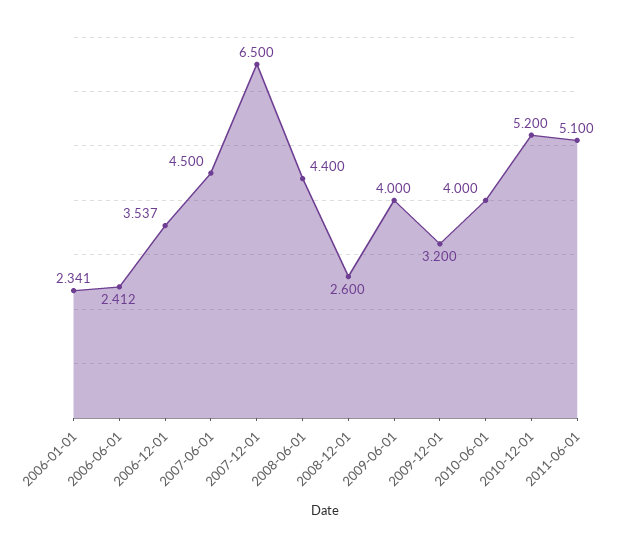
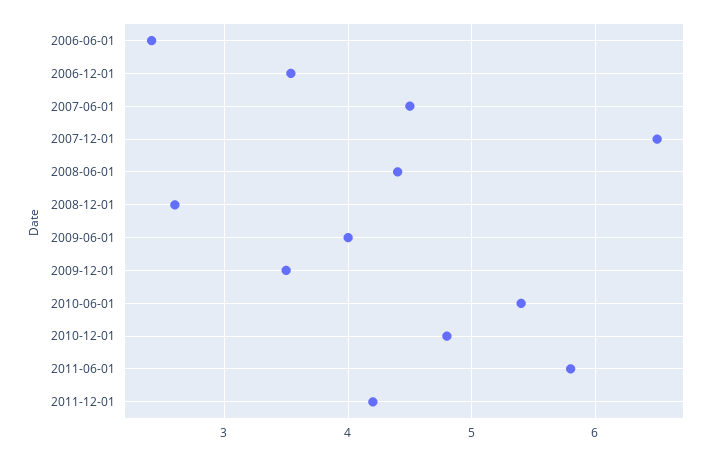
2006-01-01: 2.341 -> none
2009-12-01: 3.2 -> 3.5
2010-06-01: 4 -> 5.4
2010-12-01: 5.2 -> 4.8
2011-06-01: 5.1 -> 5.8
2011-12-01: none -> 4.2

